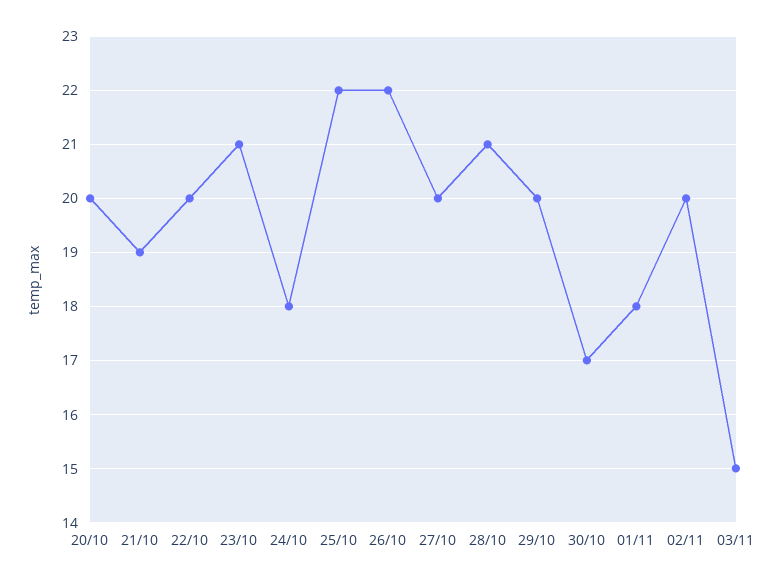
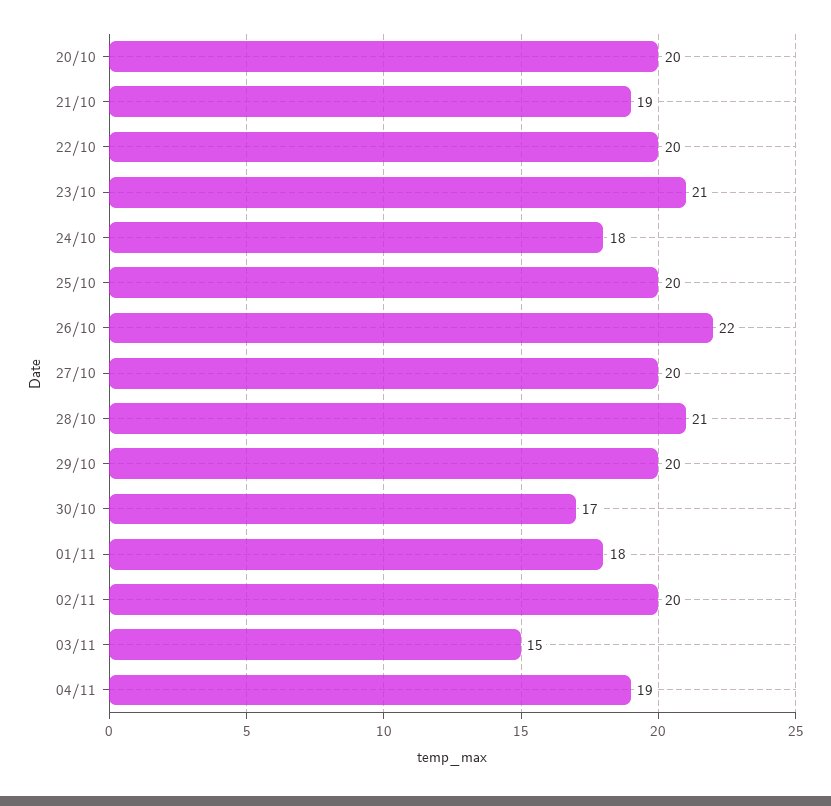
25/10: 22 -> 20
04/11: none -> 19

